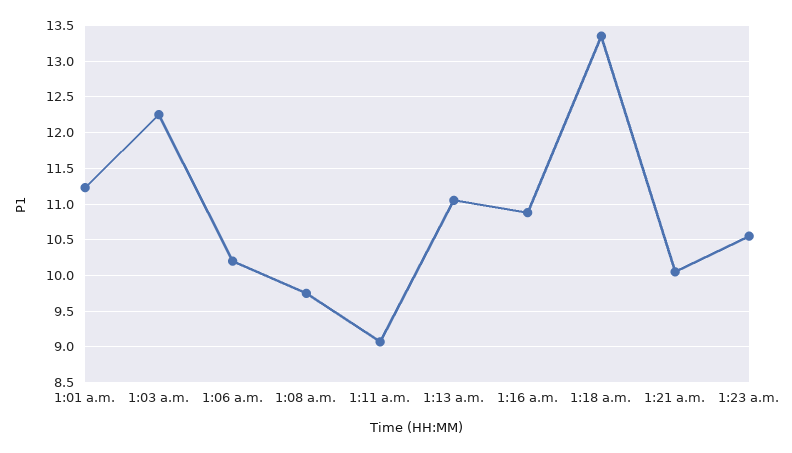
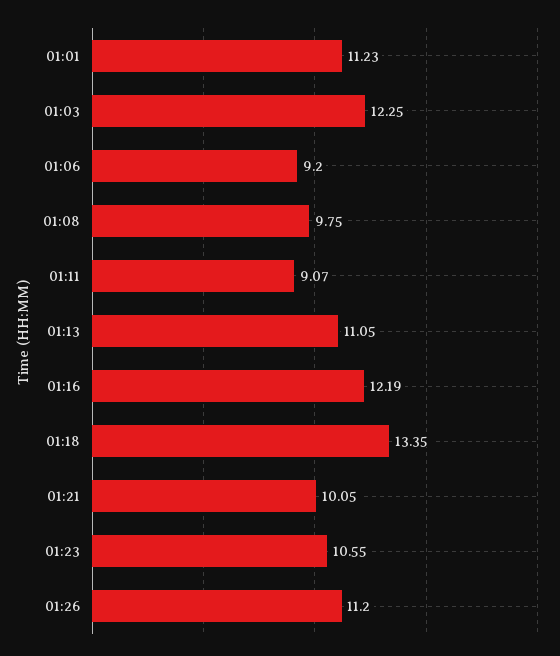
1:06 a.m.: 10.2 -> 9.2
1:16 a.m.: 10.9 -> 12.19
01:26: none -> 11.2

